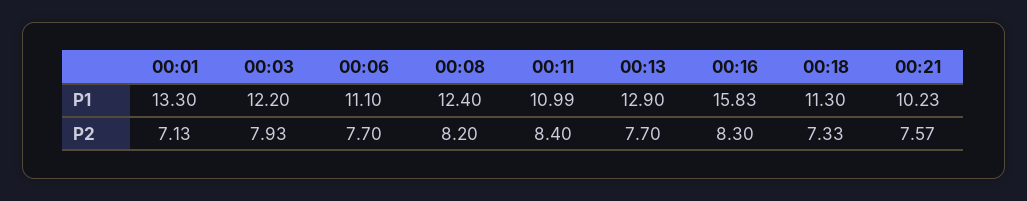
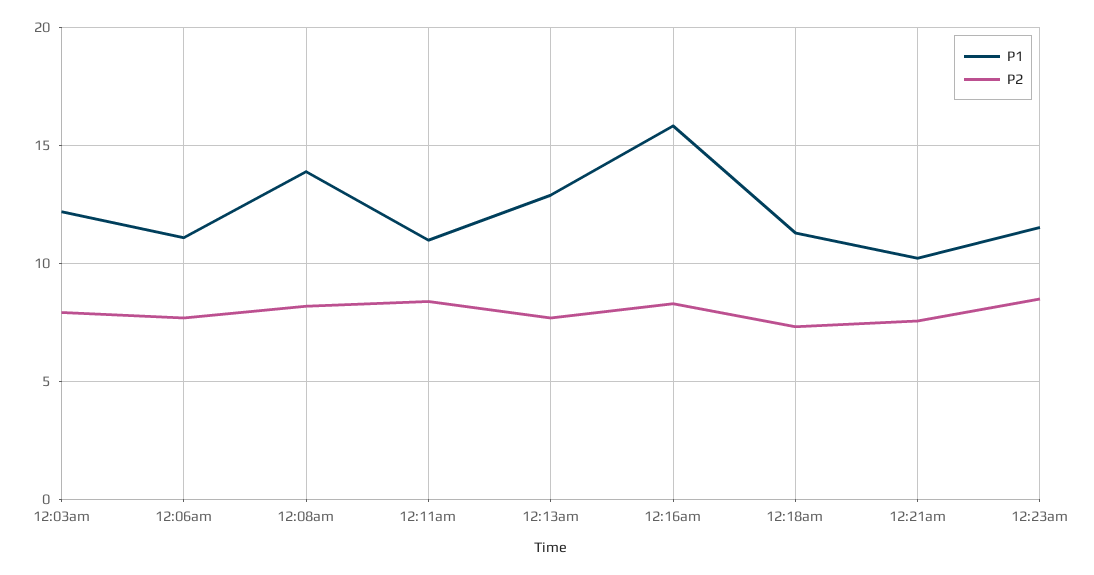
P1, 00:01: 13.3 -> none
P1, 00:08: 12.4 -> 14
P2, 00:01: 7.13 -> none
P1, 12:23am: none -> 11.5
P2, 12:23am: none -> 8.5

